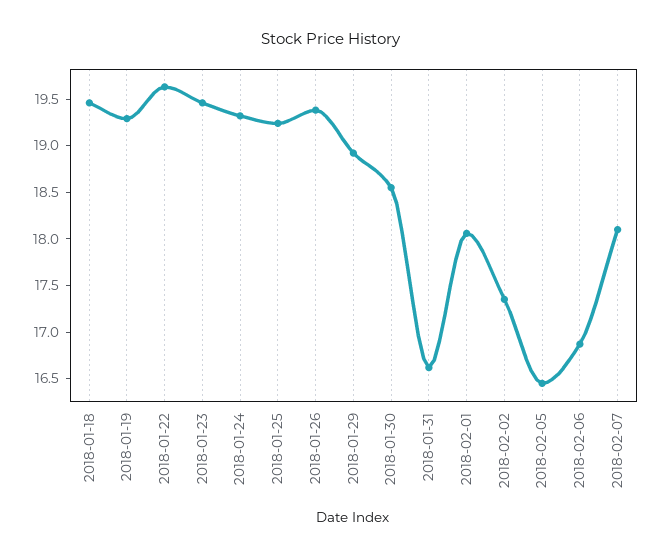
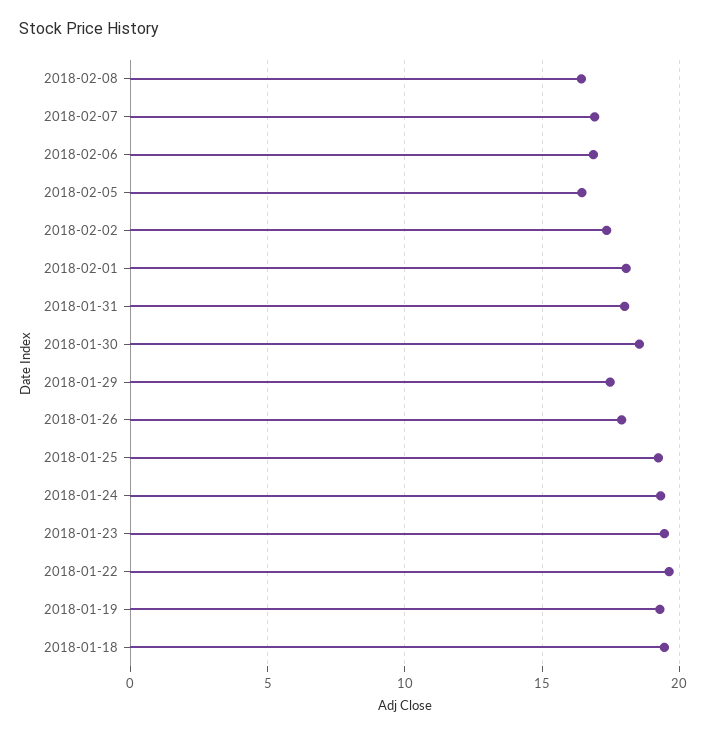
2018-01-26: 19.4 -> 18
2018-01-29: 18.9 -> 17.5
2018-01-31: 16.6 -> 18
2018-02-07: 18.1 -> 17
2018-02-08: none -> 16.5

